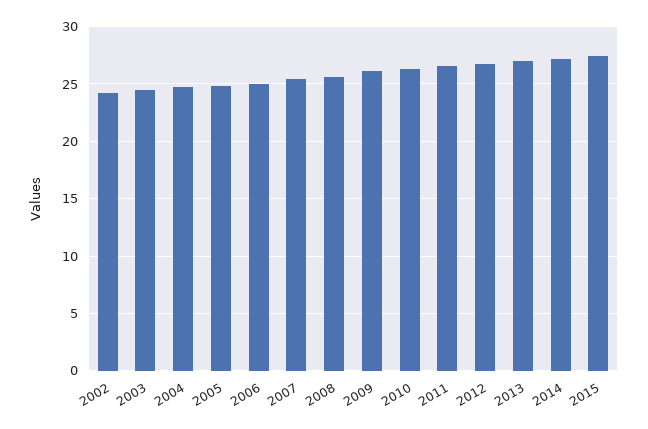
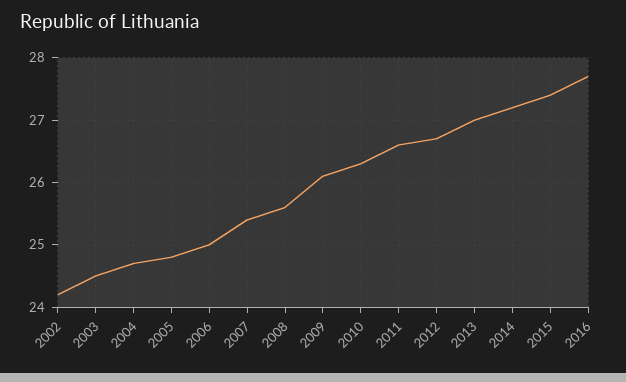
2016: none -> 27.7

